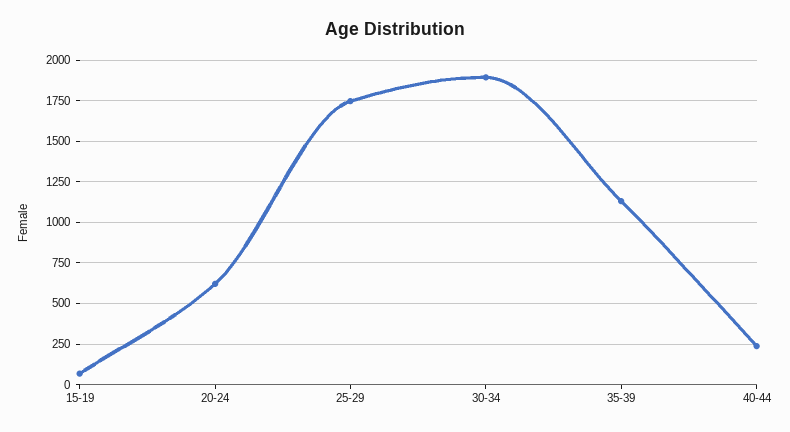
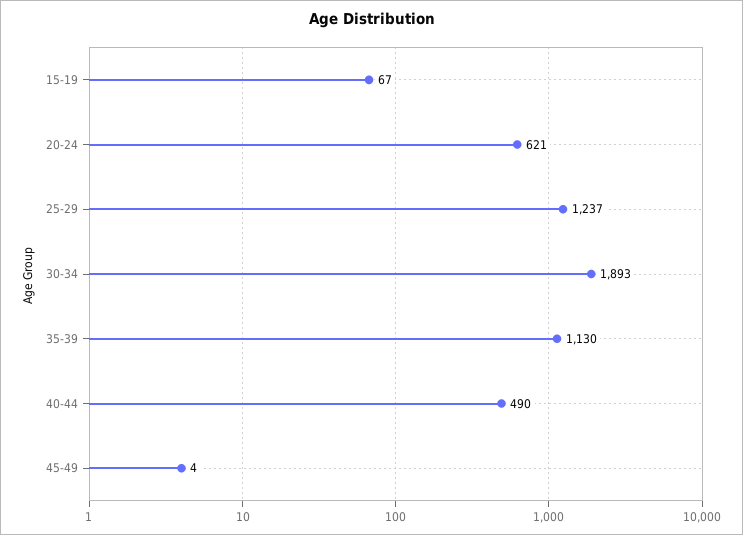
25-29: 1750 -> 1237
40-44: 250 -> 490
45-49: none -> 4

